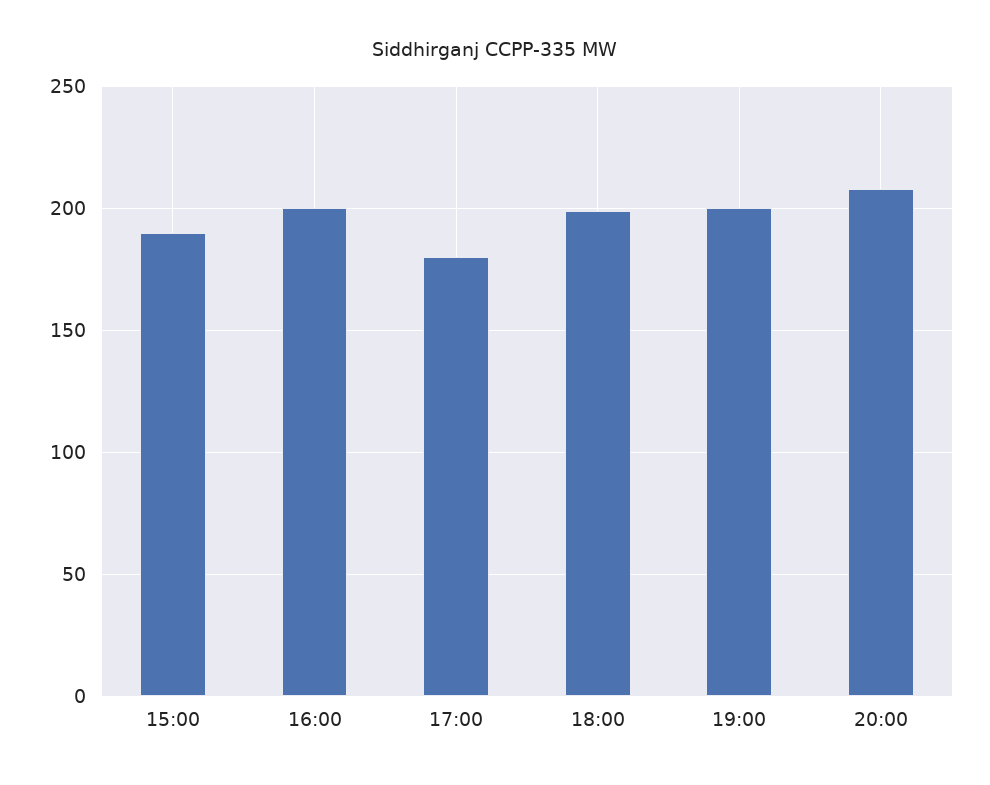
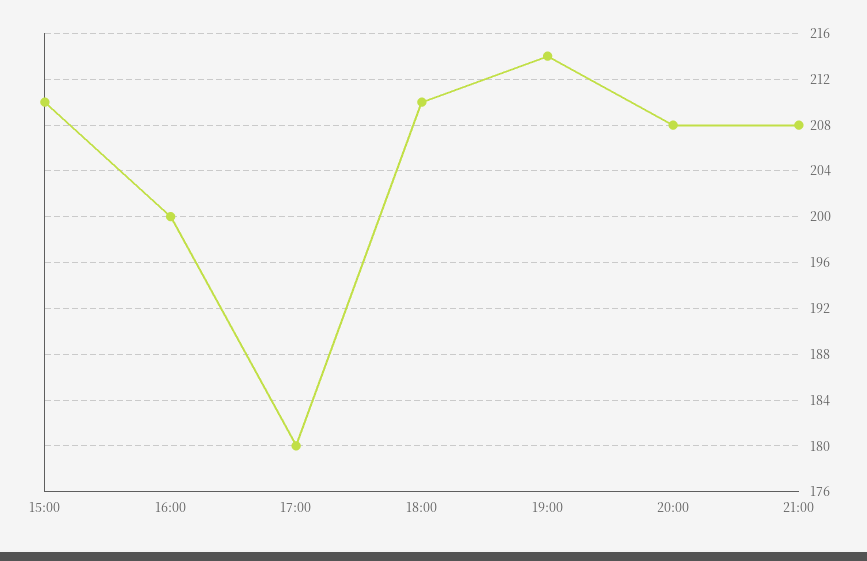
15:00: 190 -> 210
18:00: 200 -> 210
19:00: 200 -> 214
21:00: none -> 208

